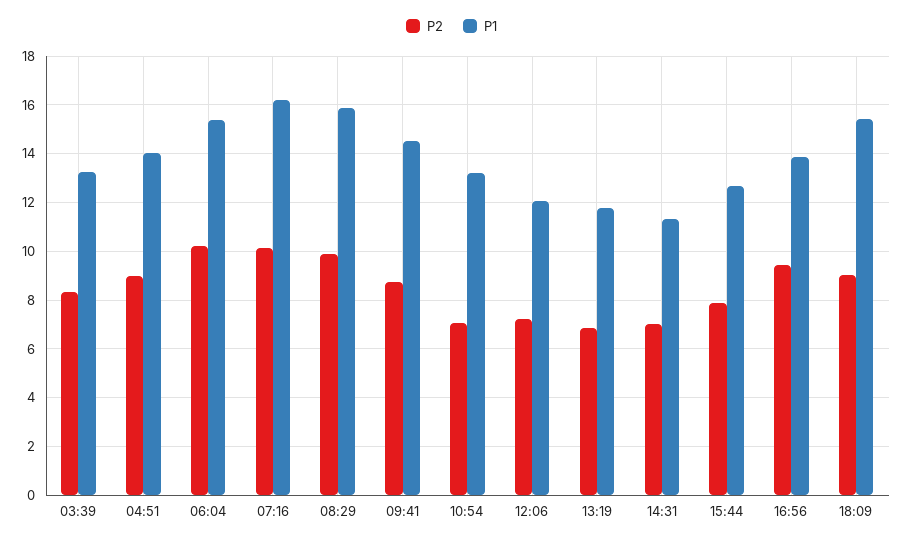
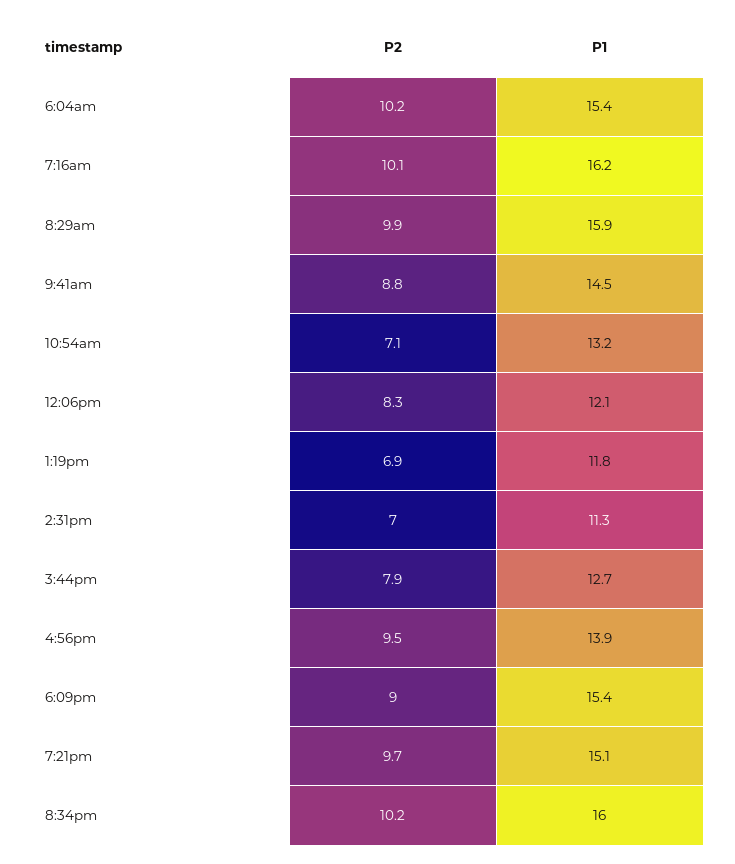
P2, 03:39: 8.25 -> none
P1, 03:39: 13.25 -> none
P2, 04:51: 9 -> none
P1, 04:51: 14 -> none
P2, 12:06: 7.25 -> 8.3
P2, 7:21pm: none -> 9.7
P1, 7:21pm: none -> 15.1
P2, 8:34pm: none -> 10.2
P1, 8:34pm: none -> 16

